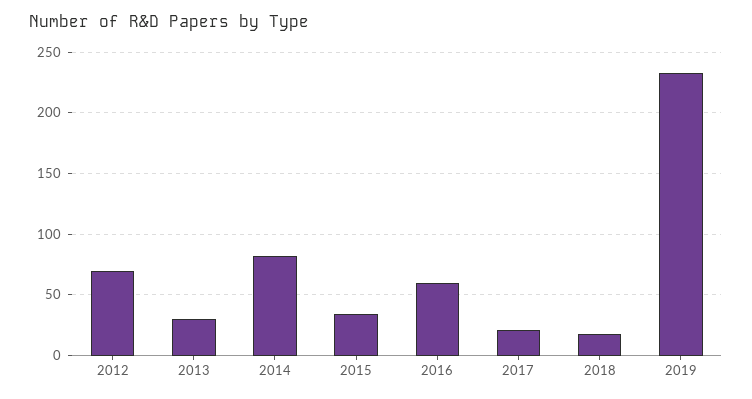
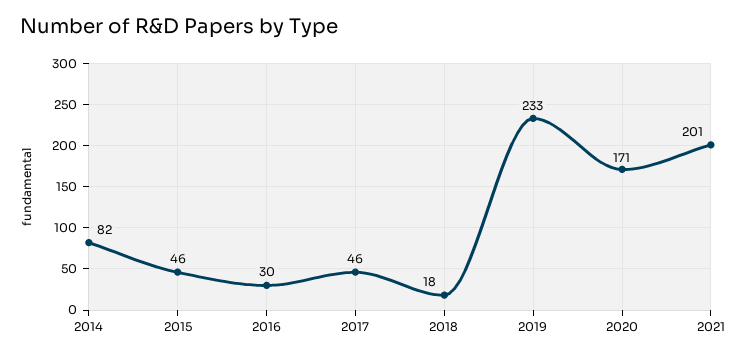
2012: 70 -> none
2013: 30 -> none
2015: 35 -> 46
2016: 60 -> 30
2017: 20 -> 46
2020: none -> 171
2021: none -> 201

